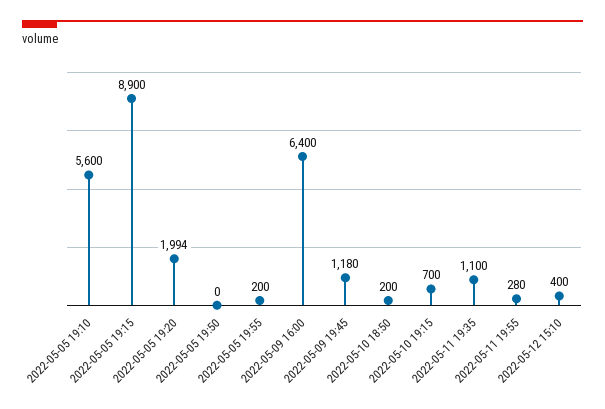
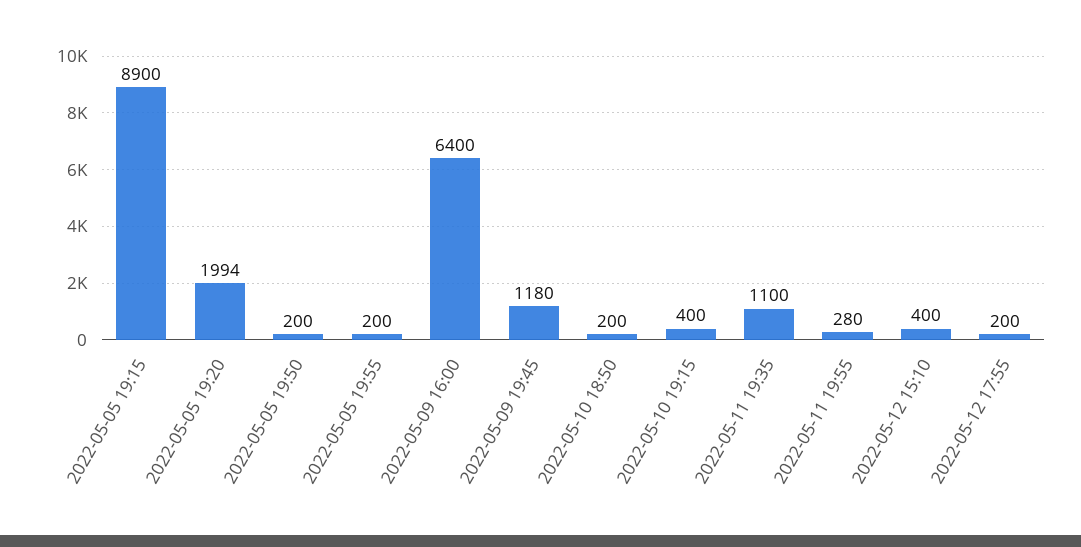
2022-05-05 19:10: 5600 -> none
2022-05-05 19:50: 0 -> 200
2022-05-10 19:15: 700 -> 400
2022-05-12 17:55: none -> 200

